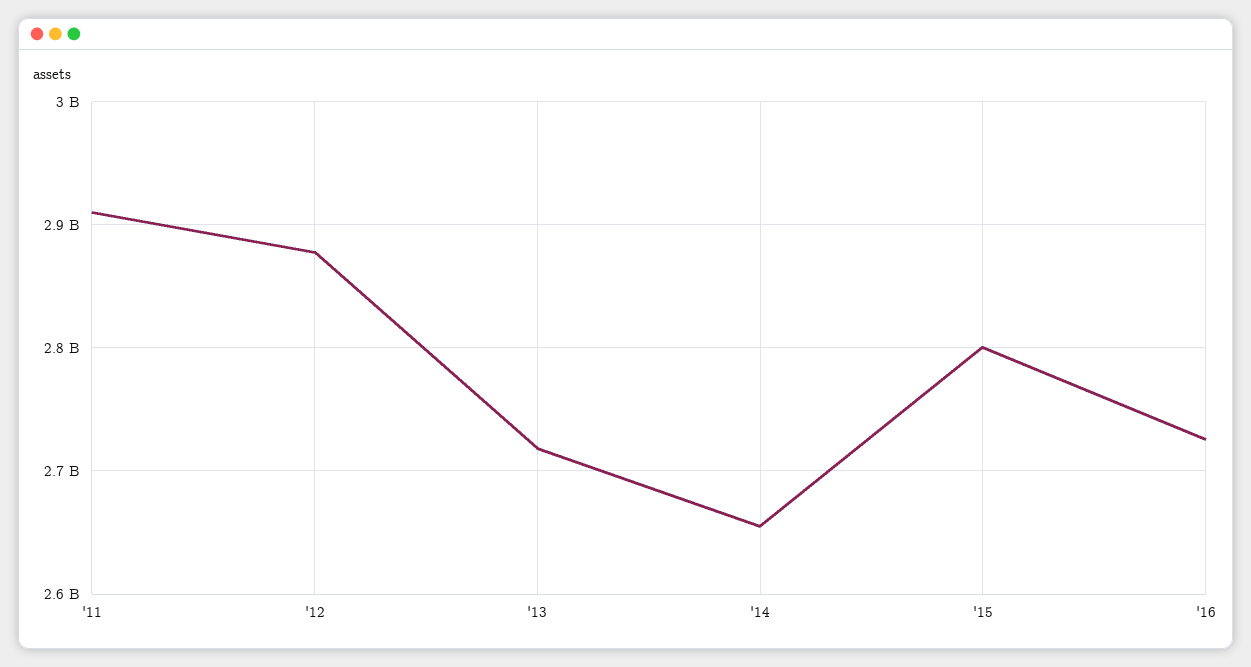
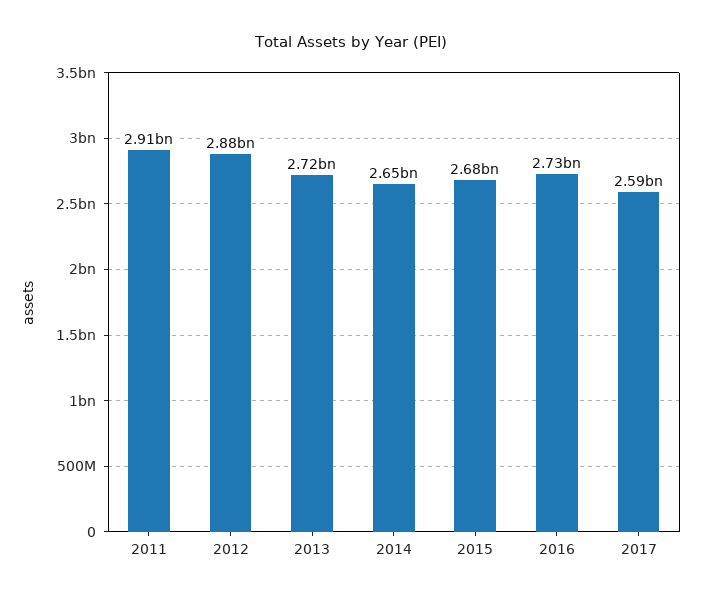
'15: 2800000000 -> 2680000000
2017: none -> 2590000000

